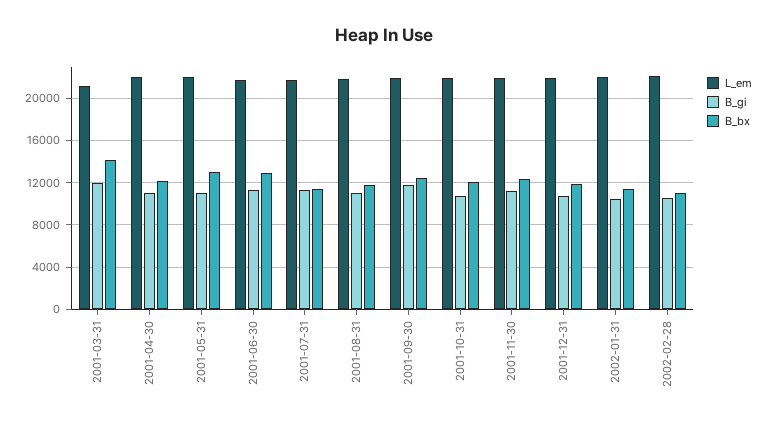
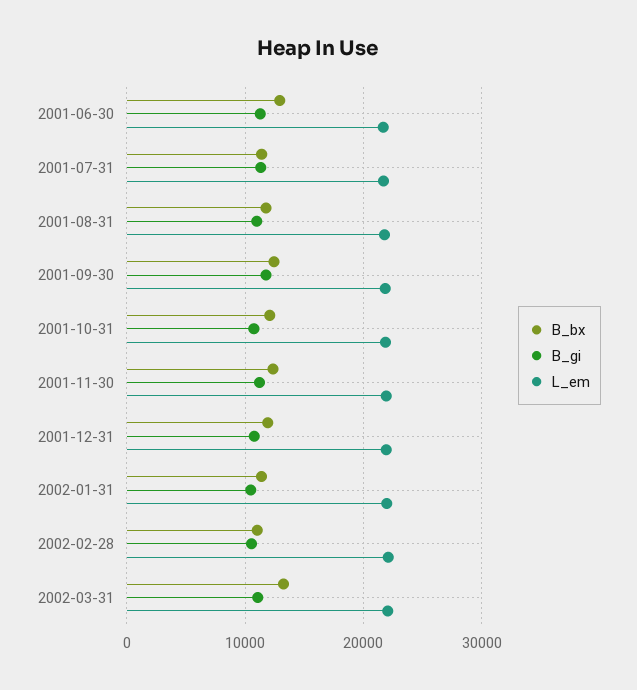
L_em, 2001-03-31: 21000 -> none
B_gi, 2001-03-31: 12000 -> none
B_bx, 2001-03-31: 14000 -> none
L_em, 2001-04-30: 22000 -> none
B_gi, 2001-04-30: 11000 -> none
B_bx, 2001-04-30: 12000 -> none
L_em, 2001-05-31: 22000 -> none
B_gi, 2001-05-31: 11000 -> none
B_bx, 2001-05-31: 13000 -> none
B_bx, 2002-03-31: none -> 13000
B_gi, 2002-03-31: none -> 11000
L_em, 2002-03-31: none -> 22000

